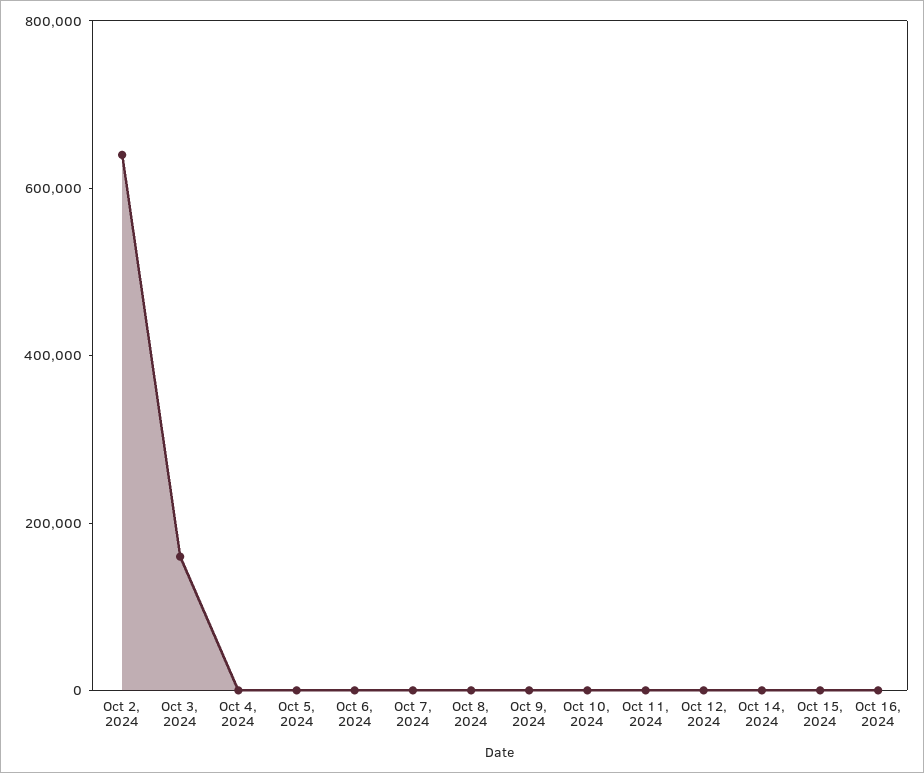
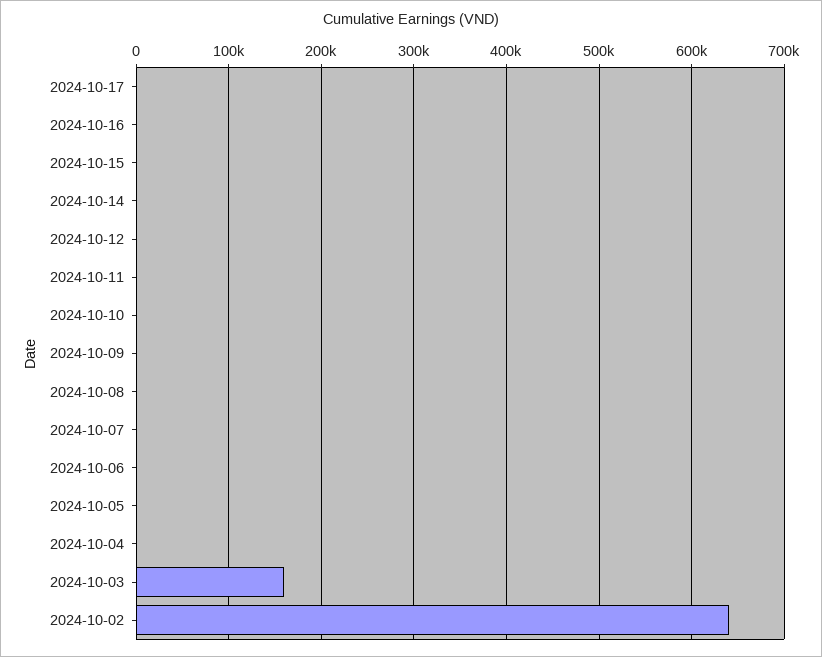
2024-10-17: none -> 0

